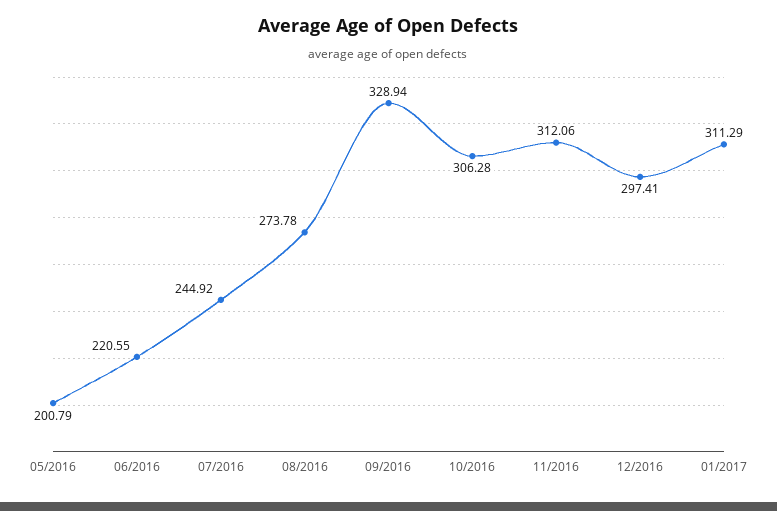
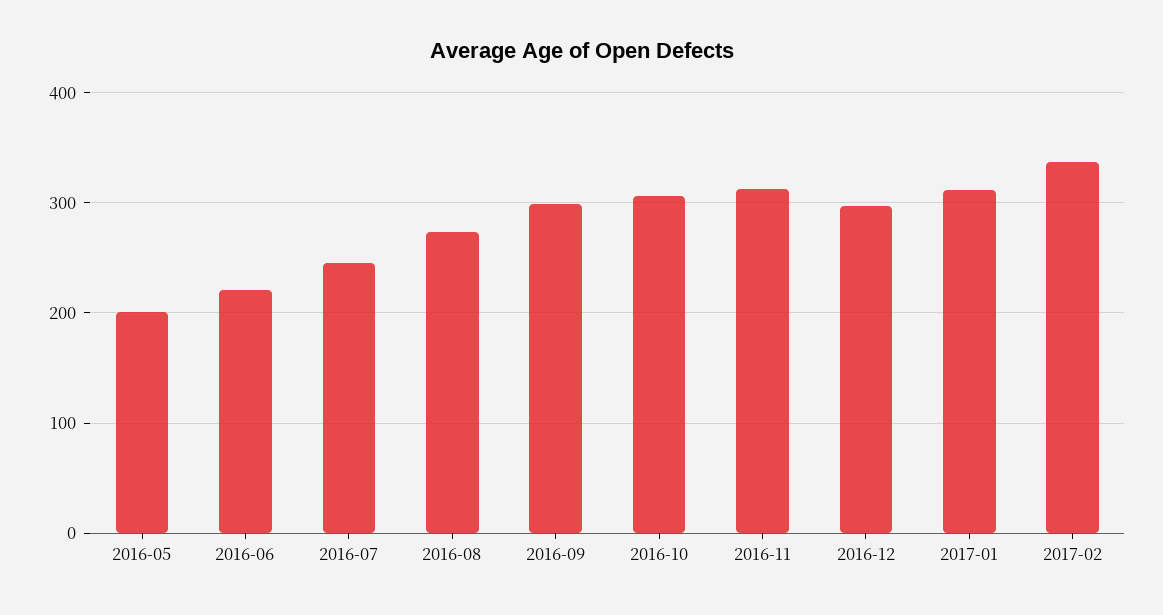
09/2016: 328.94 -> 300
2017-02: none -> 340

